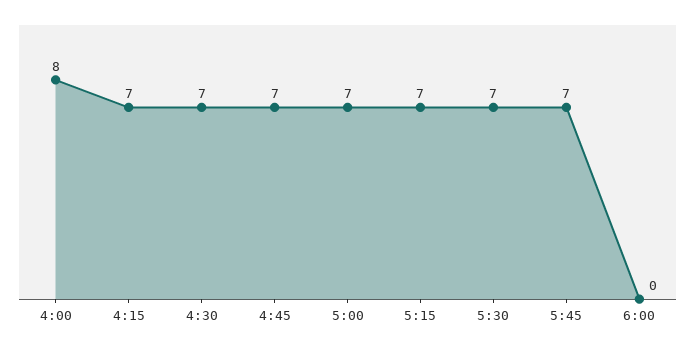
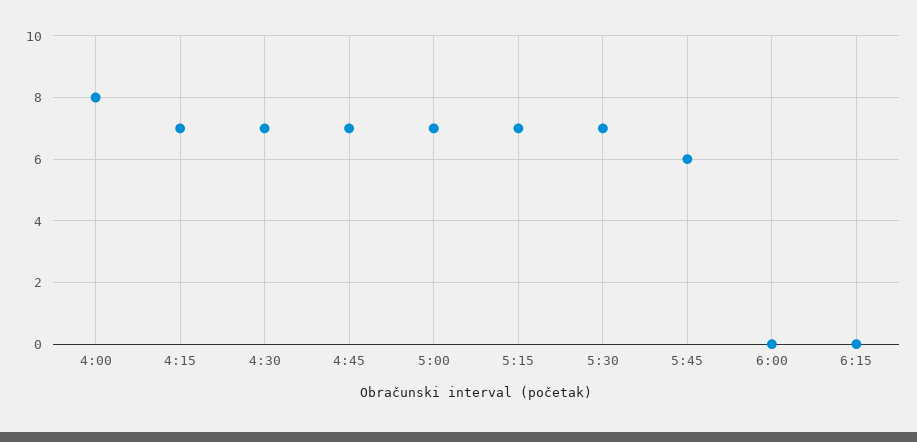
5:45: 7 -> 6
6:15: none -> 0

